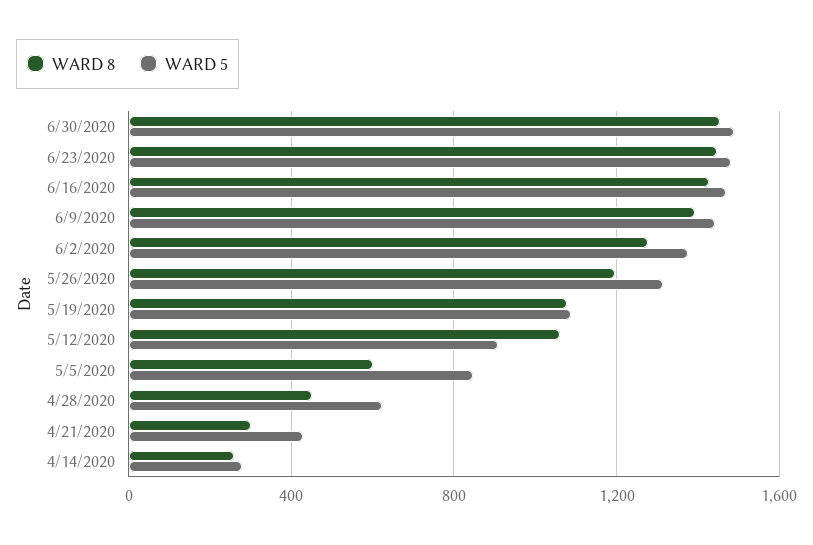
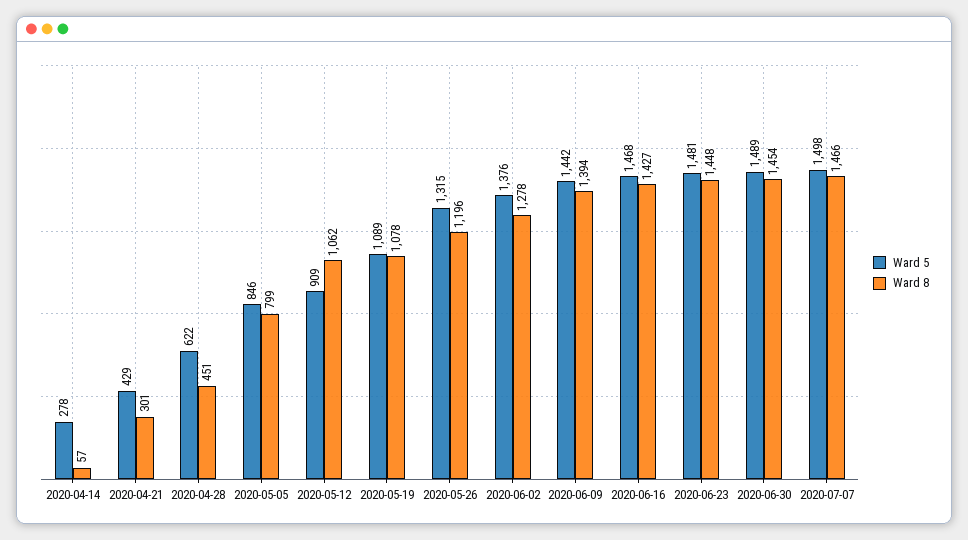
WARD 8, 5/5/2020: 600 -> 799
WARD 8, 4/14/2020: 250 -> 57
WARD 5, 2020-07-07: none -> 1498
WARD 8, 2020-07-07: none -> 1466

